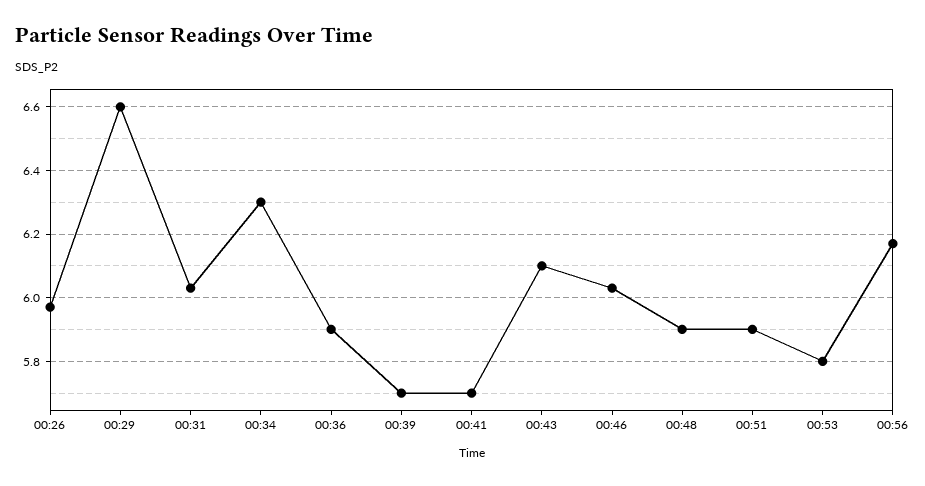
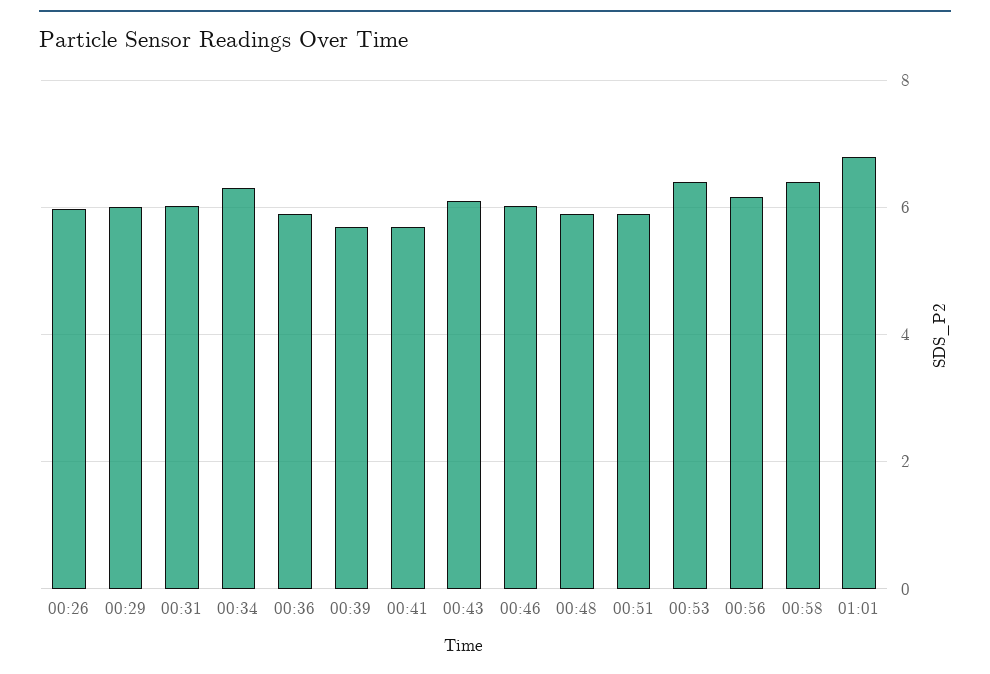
00:29: 6.6 -> 6
00:53: 5.8 -> 6.4
00:58: none -> 6.4
01:01: none -> 6.8

